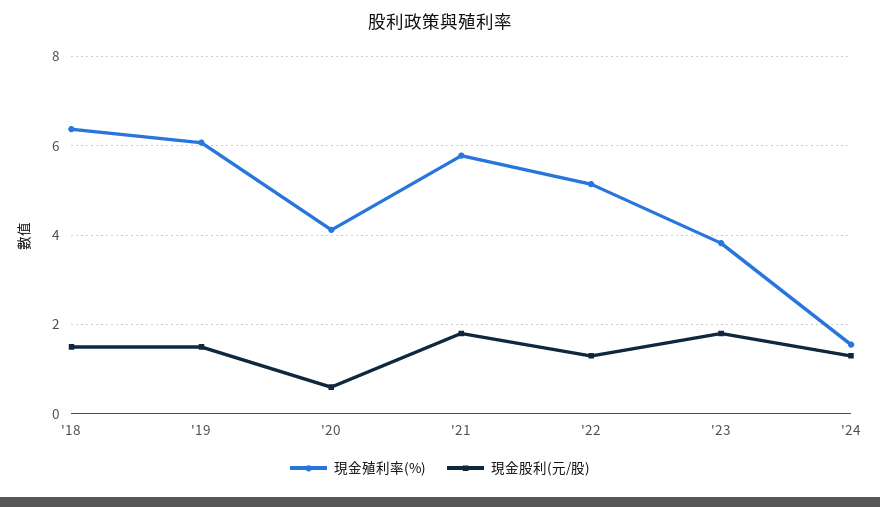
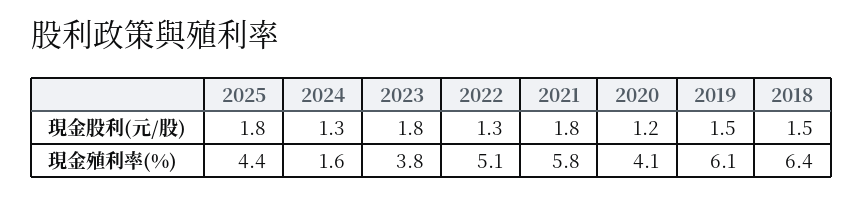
現金股利(元/股), '20: 0.6 -> 1.2
現金股利(元/股), 2025: none -> 1.8
現金殖利率(%), 2025: none -> 4.4

